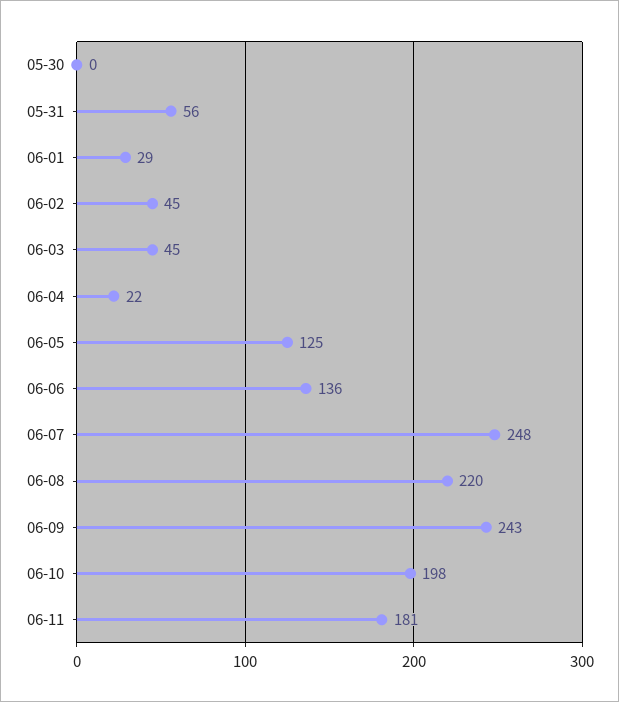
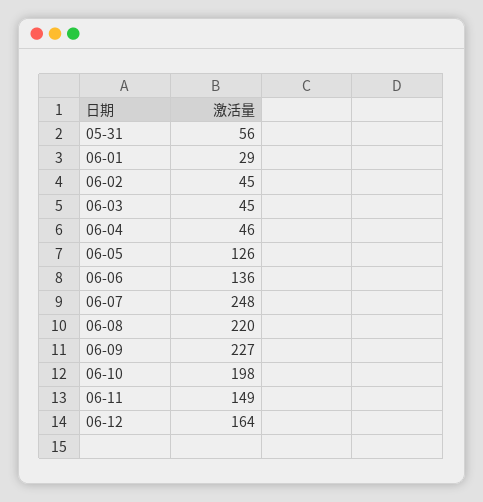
05-30: 0 -> none
06-04: 22 -> 46
06-05: 125 -> 126
06-09: 243 -> 227
06-11: 181 -> 149
06-12: none -> 164

